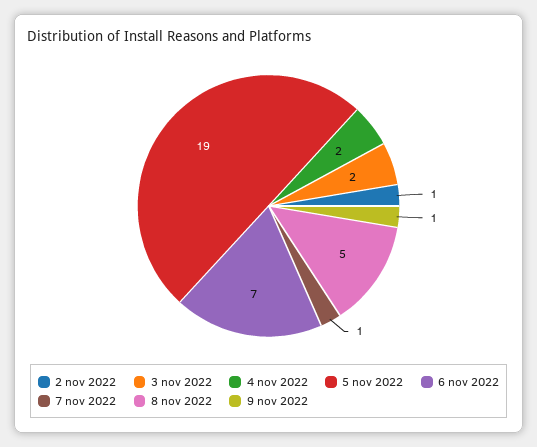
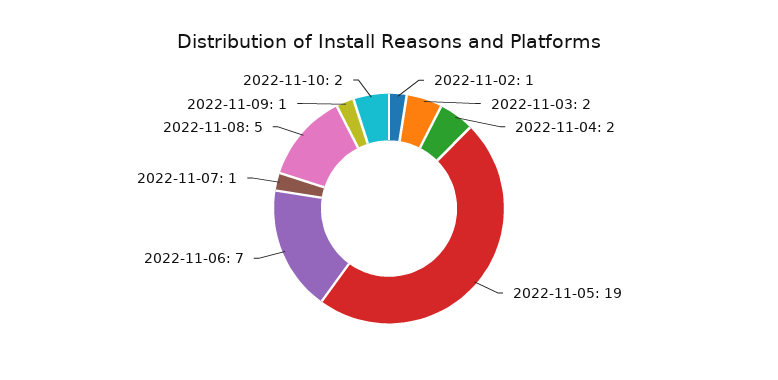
2022-11-10: none -> 2

